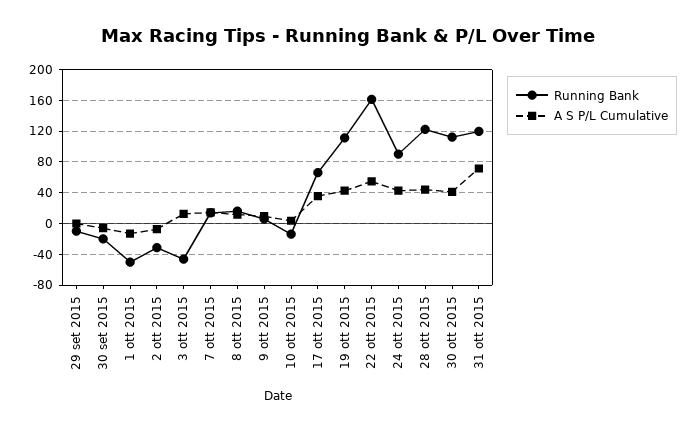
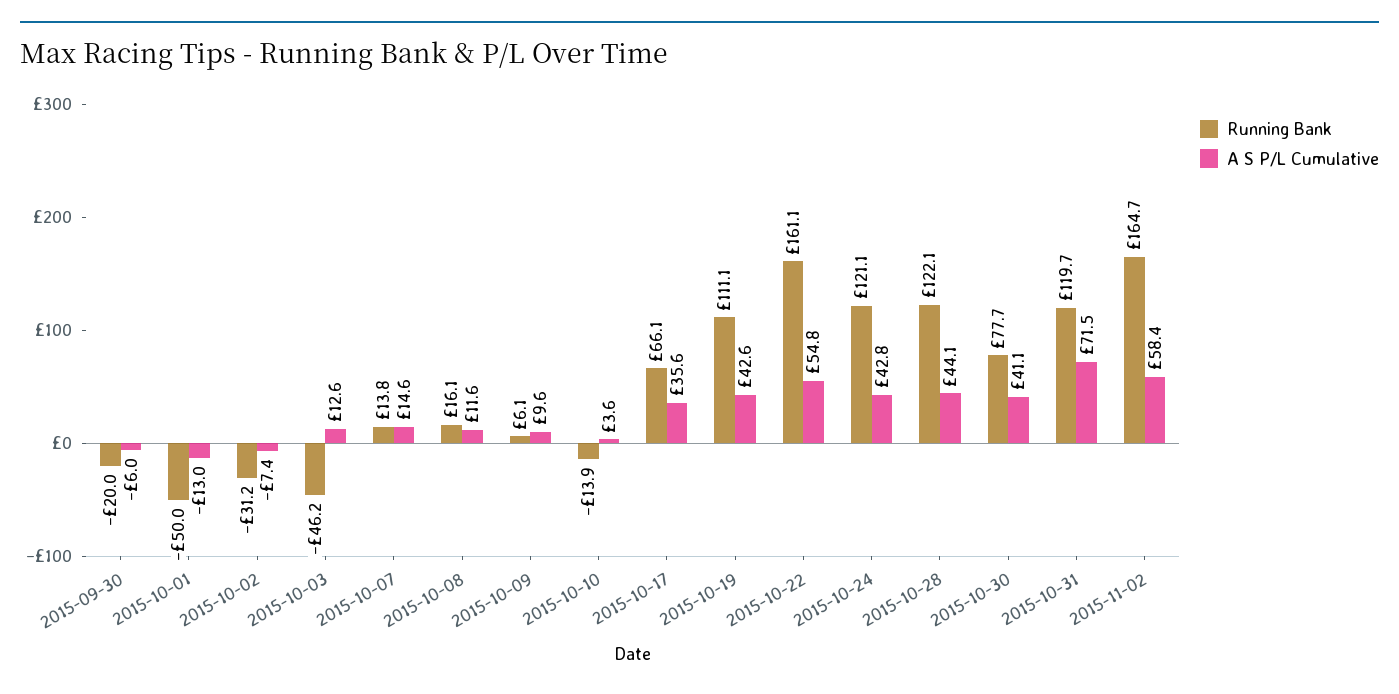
Running Bank, 29 set 2015: -10 -> none
A S P/L Cumulative, 29 set 2015: 0 -> none
Running Bank, 24 ott 2015: 90 -> 121.1
Running Bank, 30 ott 2015: 110 -> 77.7
Running Bank, 2015-11-02: none -> 164.7
A S P/L Cumulative, 2015-11-02: none -> 58.4

